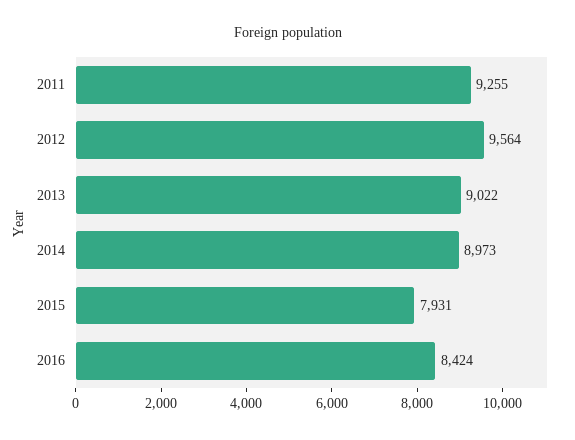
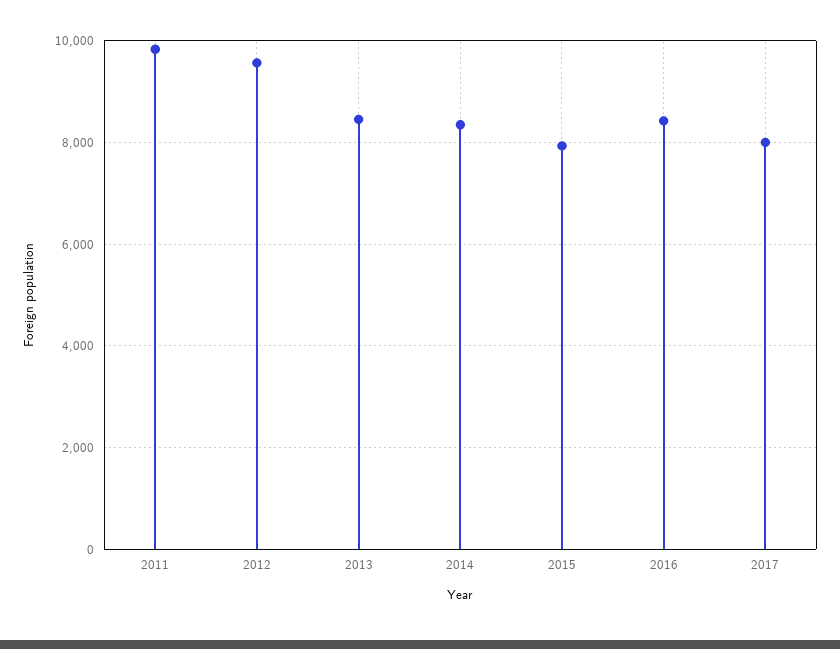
2011: 9255 -> 9800
2013: 9022 -> 8400
2014: 8973 -> 8400
2017: none -> 8000

